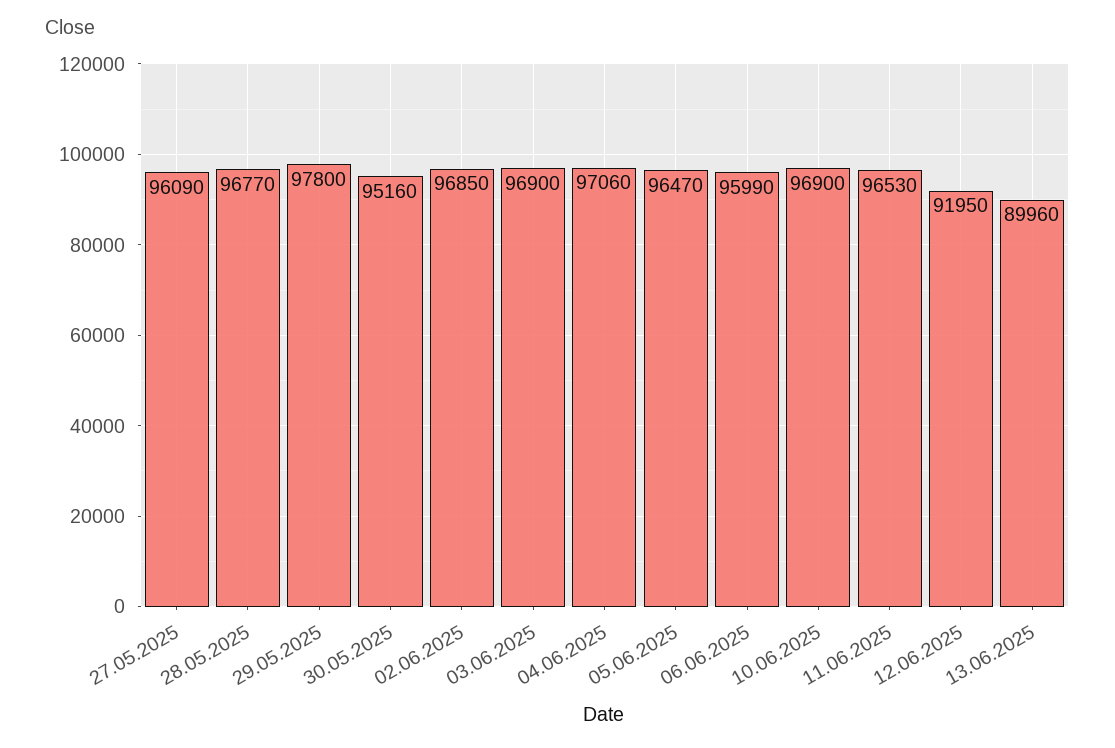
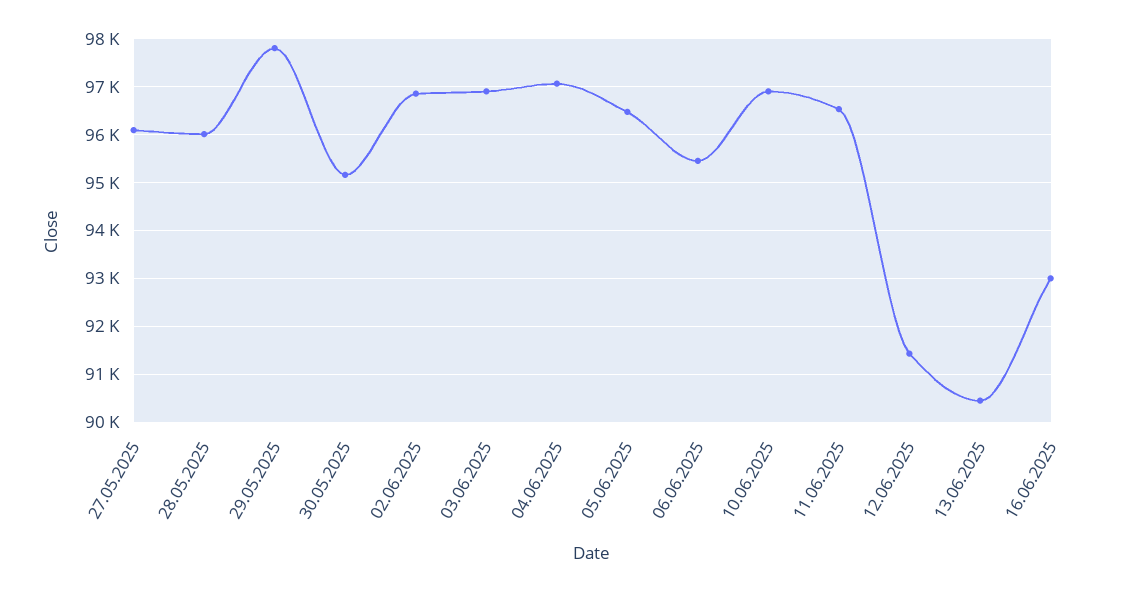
28.05.2025: 96770 -> 96000
06.06.2025: 95990 -> 95400
12.06.2025: 91950 -> 91400
13.06.2025: 89960 -> 90400
16.06.2025: none -> 93000

